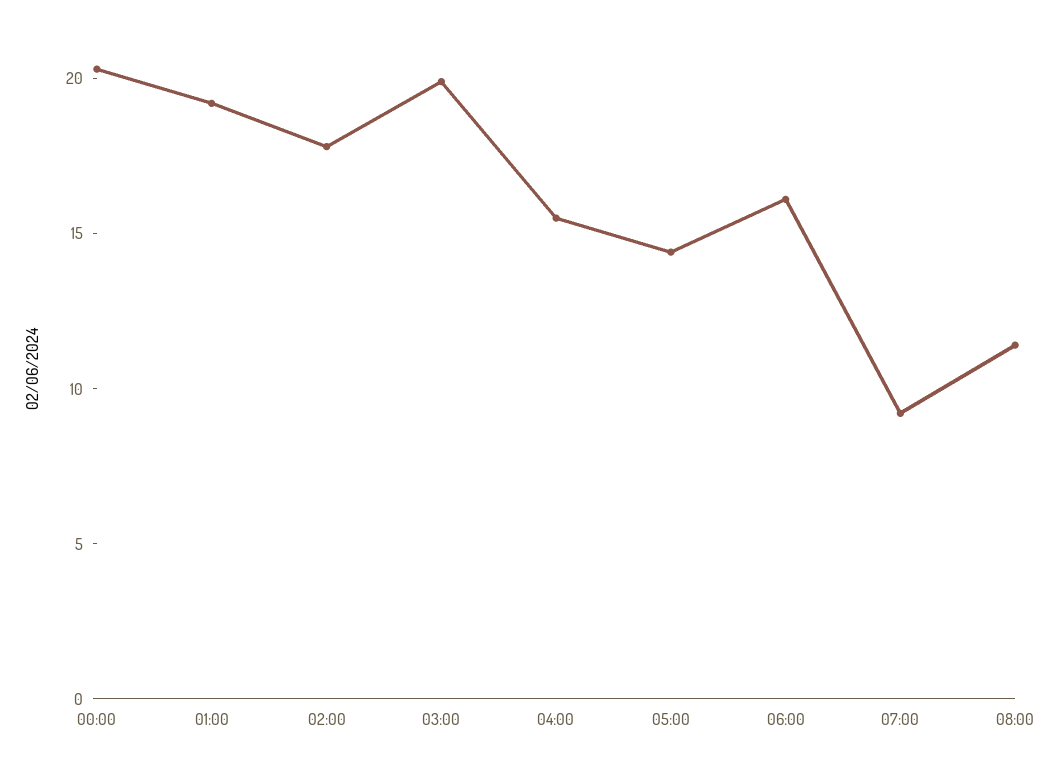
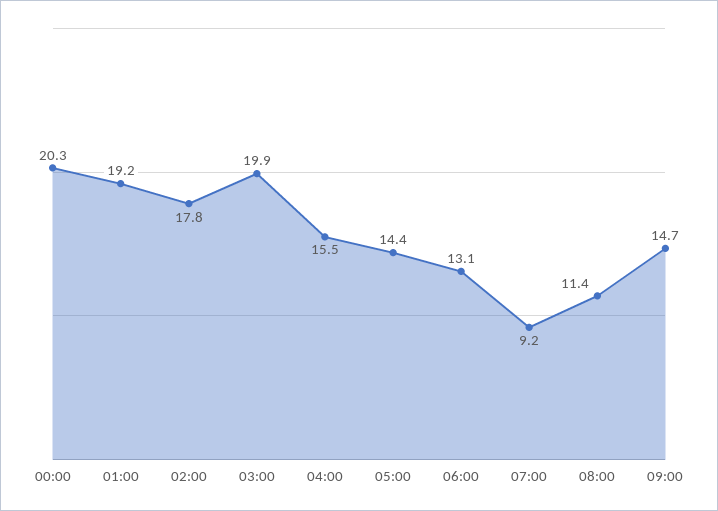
06:00: 16 -> 13.1
09:00: none -> 14.7

